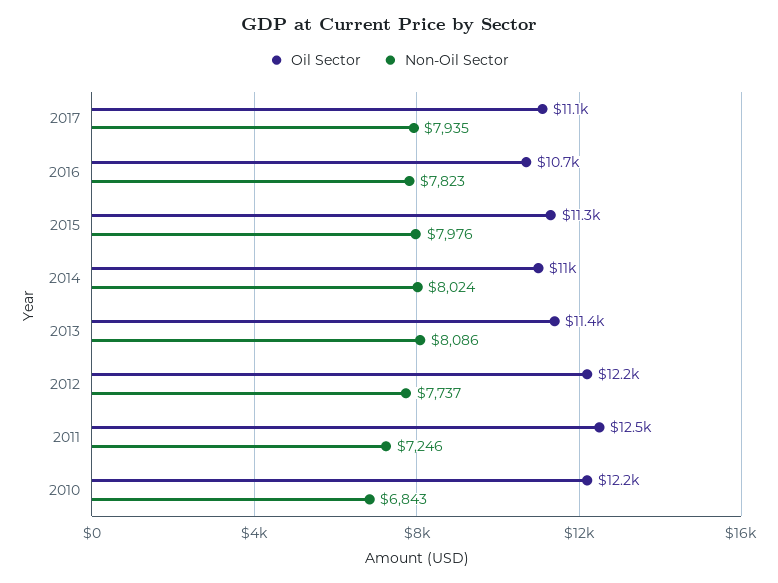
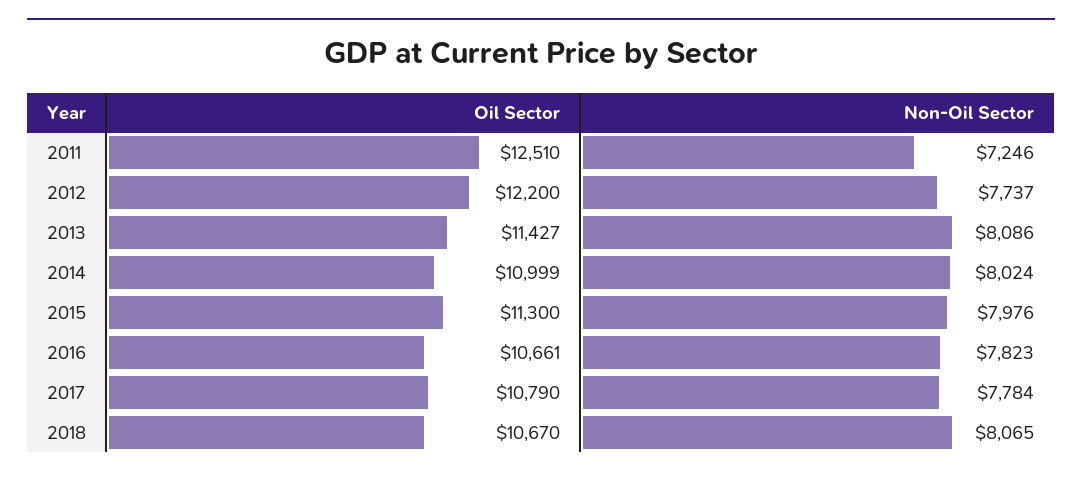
Oil Sector, 2017: 11100 -> 10790
Non-Oil Sector, 2017: 7935 -> 7784
Oil Sector, 2010: 12200 -> none
Non-Oil Sector, 2010: 6843 -> none
Oil Sector, 2018: none -> 10670
Non-Oil Sector, 2018: none -> 8065

